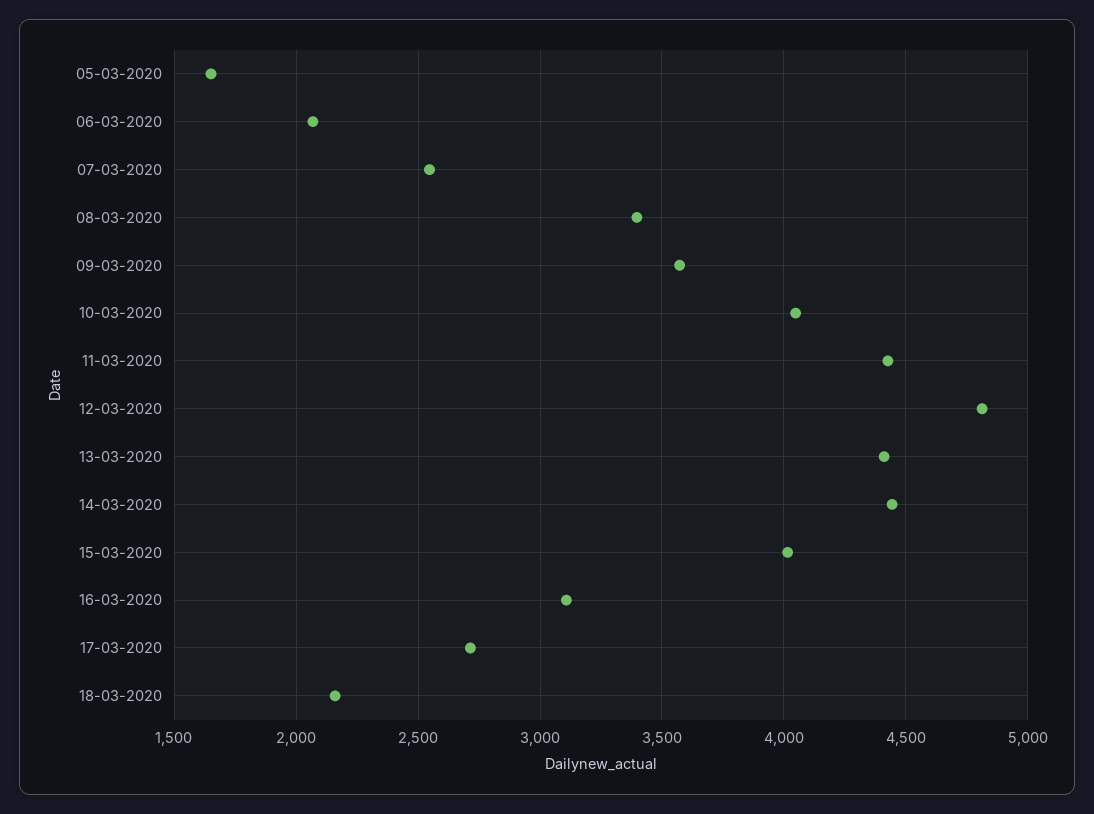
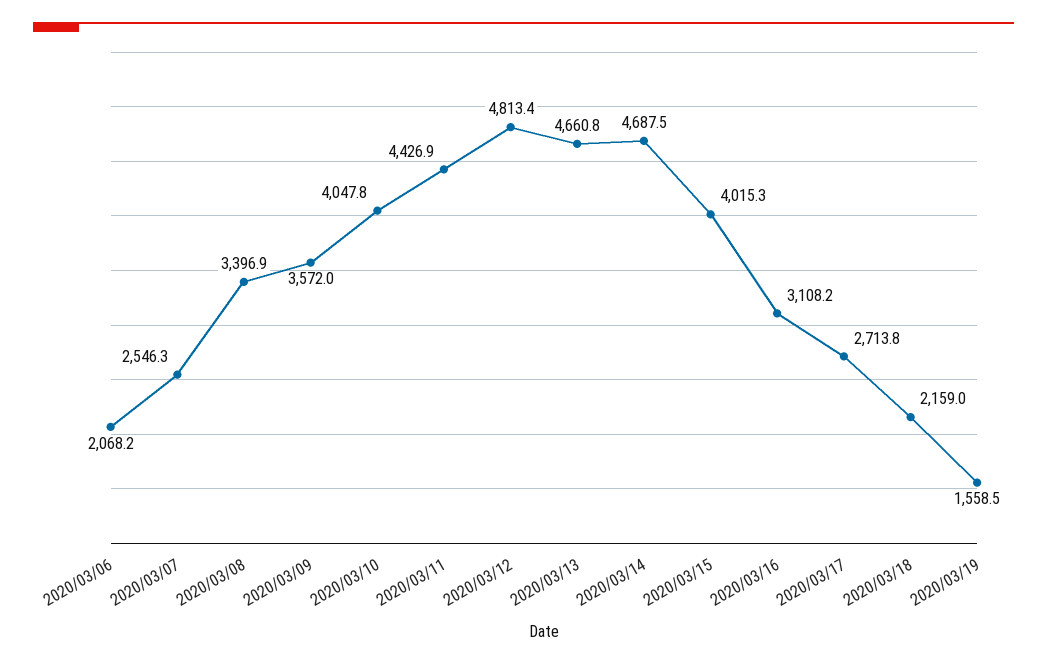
05-03-2020: 1650 -> none
13-03-2020: 4400 -> 4660.8
14-03-2020: 4450 -> 4687.5
2020/03/19: none -> 1558.5

